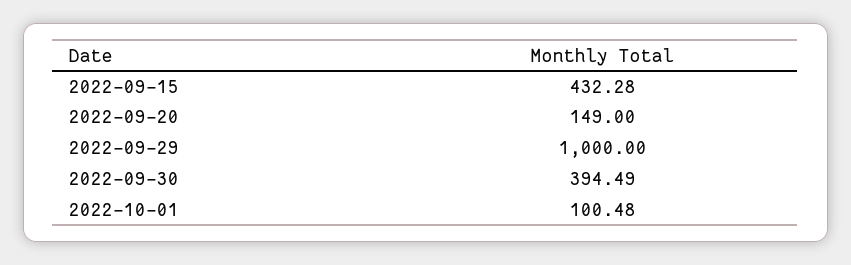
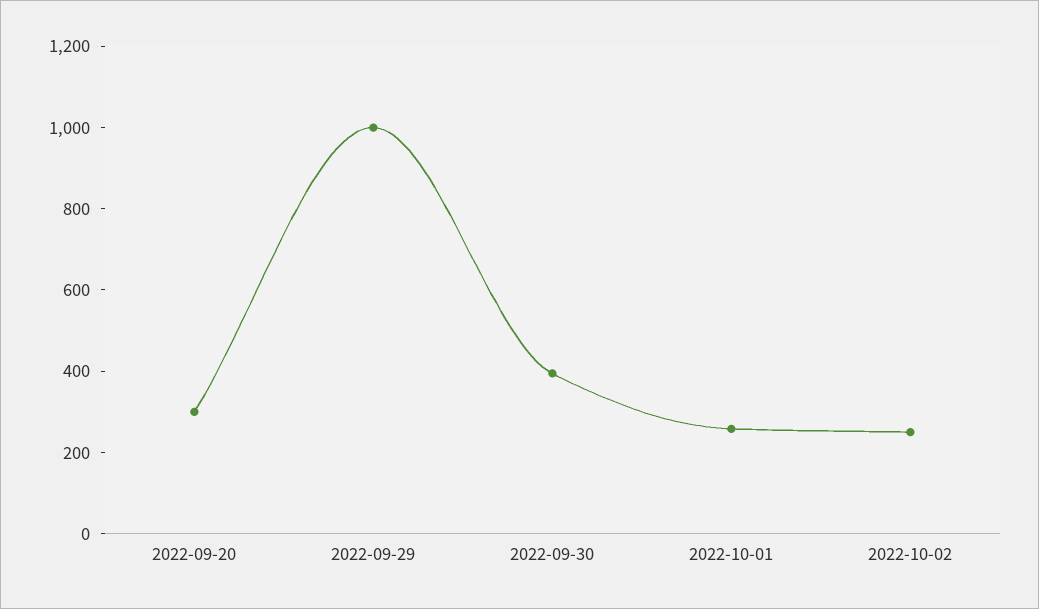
2022-09-15: 432.28 -> none
2022-09-20: 149 -> 300
2022-10-01: 100.48 -> 250
2022-10-02: none -> 250

